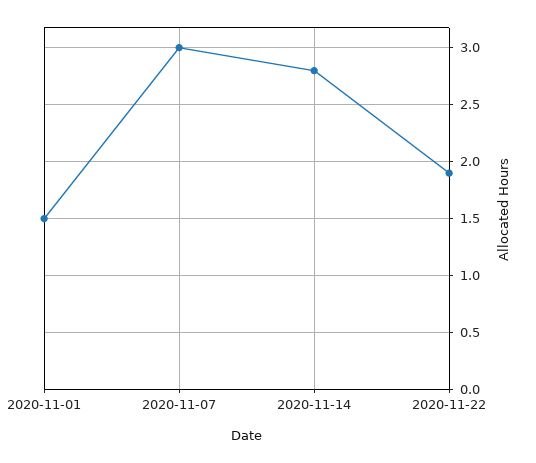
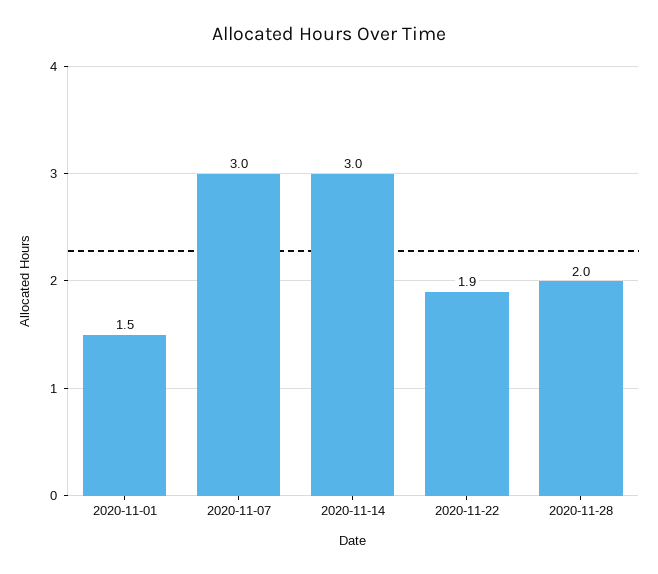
2020-11-14: 2.8 -> 3
2020-11-28: none -> 2

